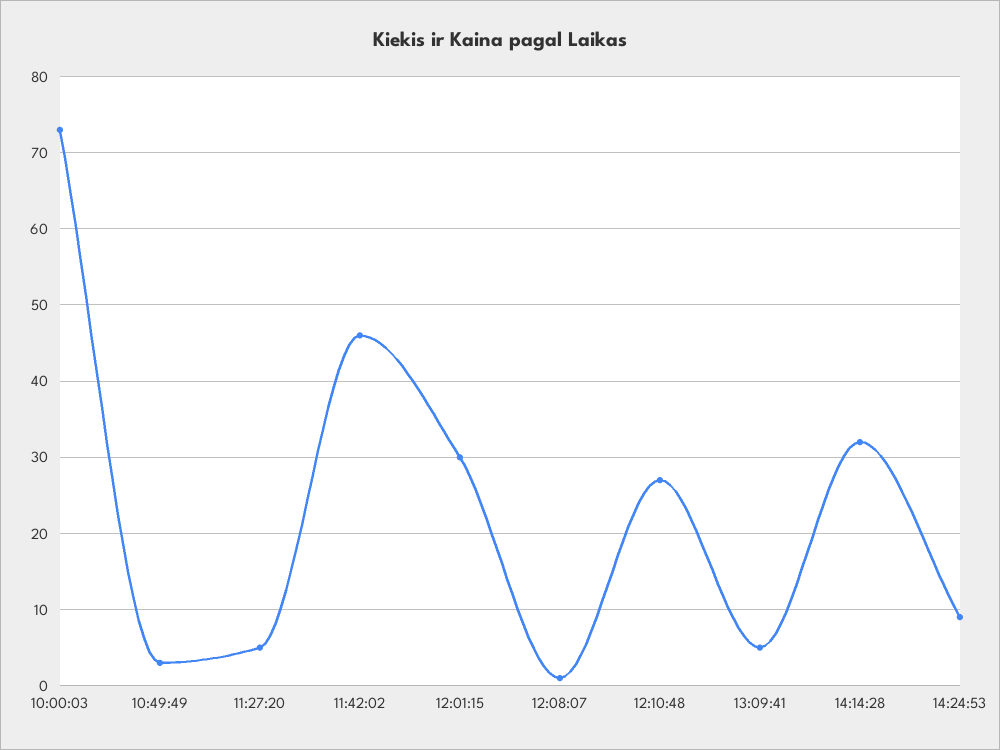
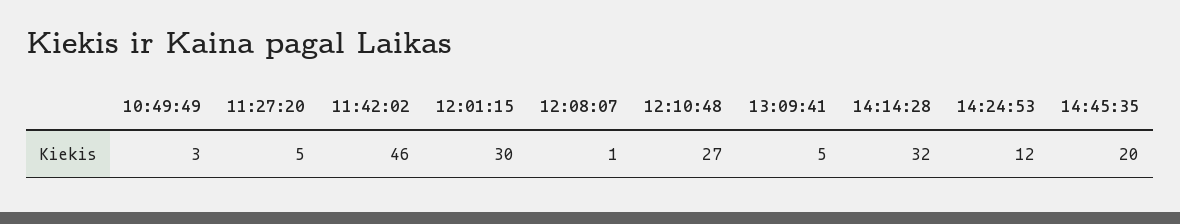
10:00:03: 73 -> none
14:24:53: 9 -> 12
14:45:35: none -> 20

